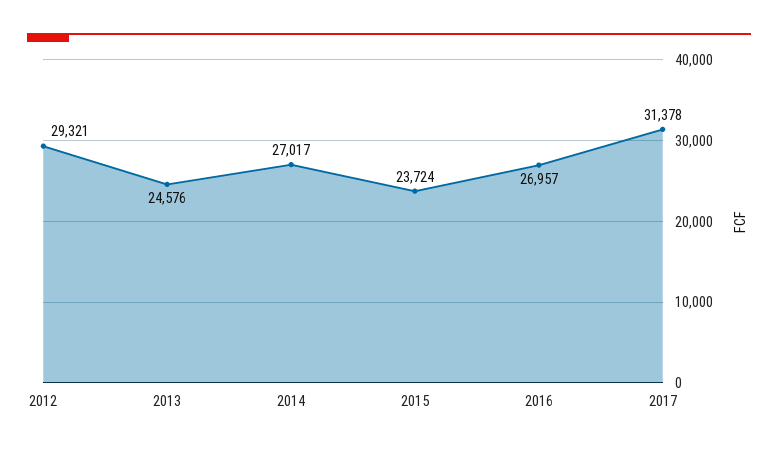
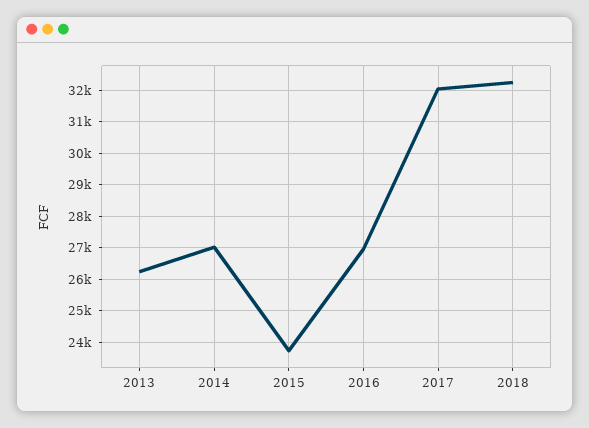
2012: 29321 -> none
2013: 24576 -> 26200
2017: 31378 -> 32000
2018: none -> 32200

